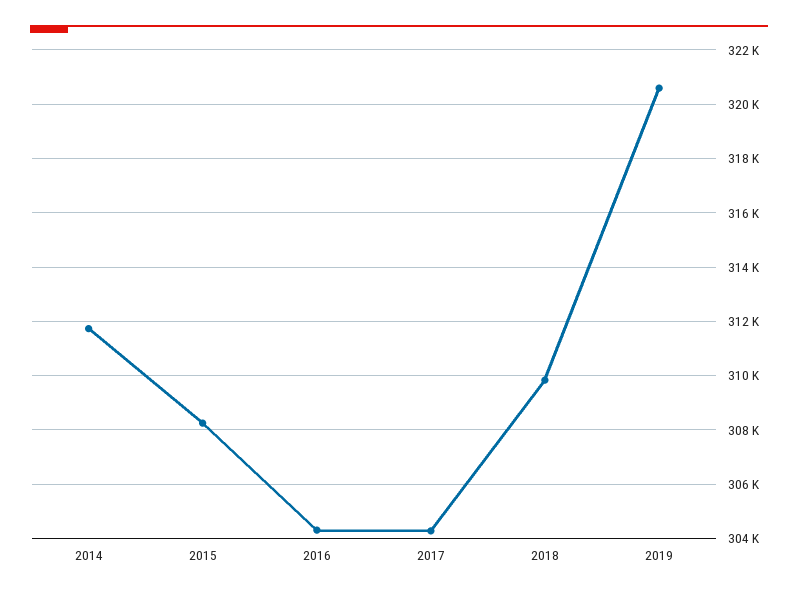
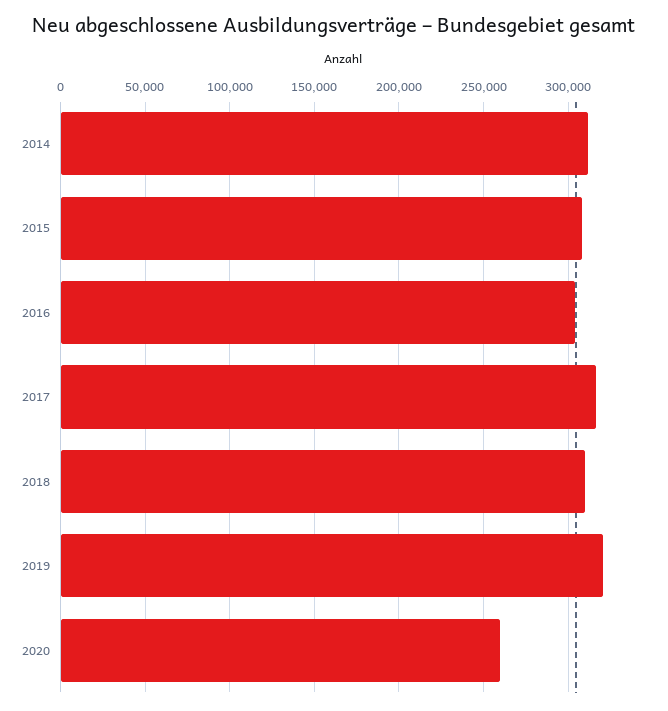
2017: 304250 -> 315000
2020: none -> 260000

